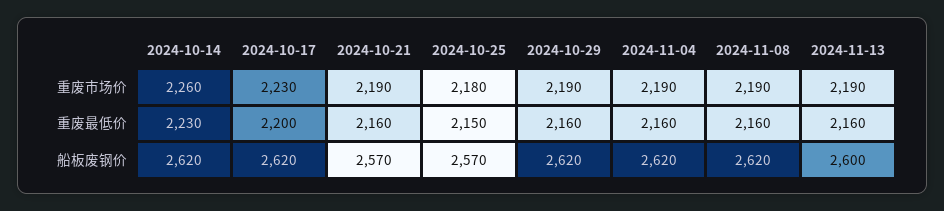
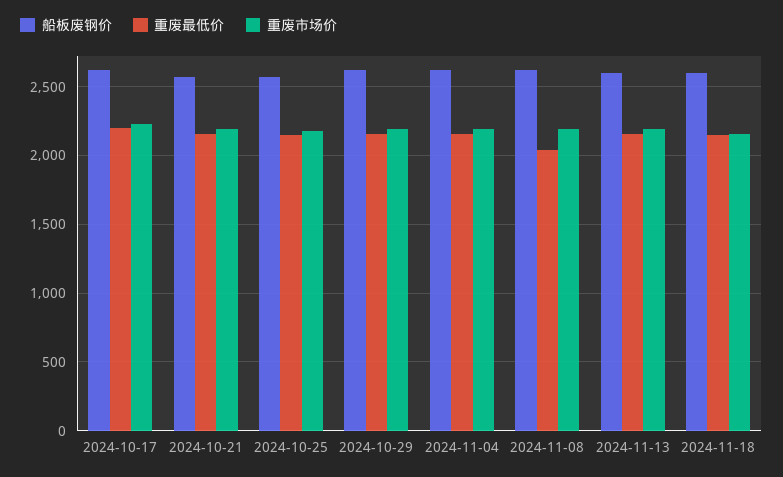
重废市场价, 2024-10-14: 2260 -> none
重废最低价, 2024-10-14: 2230 -> none
重废最低价, 2024-11-08: 2160 -> 2050
船板废钢价, 2024-10-14: 2620 -> none
船板废钢价, 2024-11-18: none -> 2600
重废最低价, 2024-11-18: none -> 2150
重废市场价, 2024-11-18: none -> 2150

